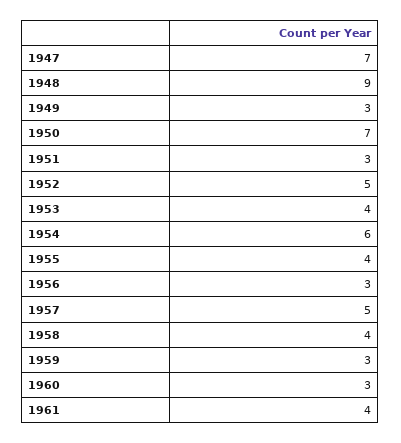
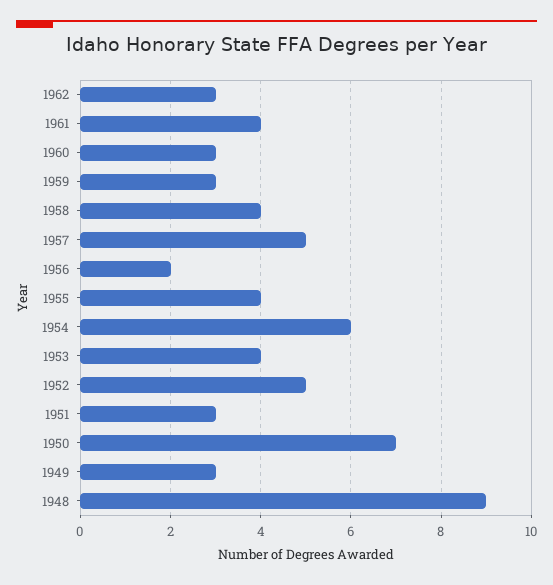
1947: 7 -> none
1956: 3 -> 2
1962: none -> 3

